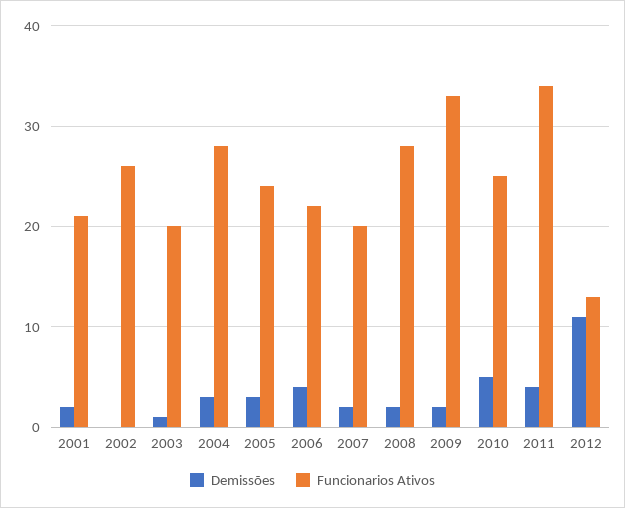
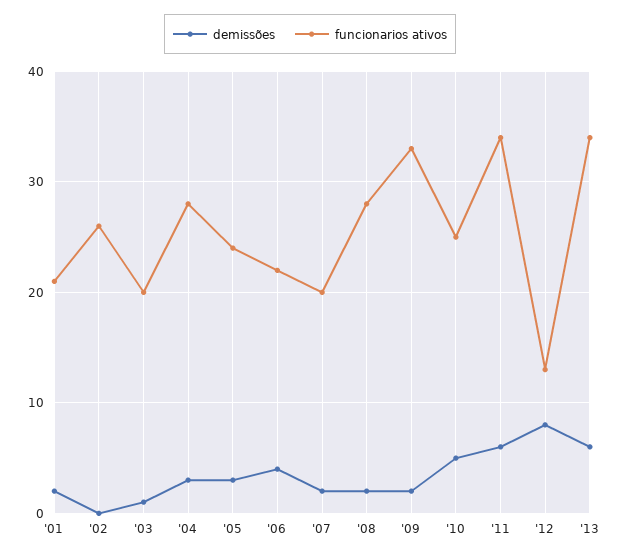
Demissões, 2011: 4 -> 6
Demissões, 2012: 11 -> 8
Demissões, '13: none -> 6
Funcionarios Ativos, '13: none -> 34

